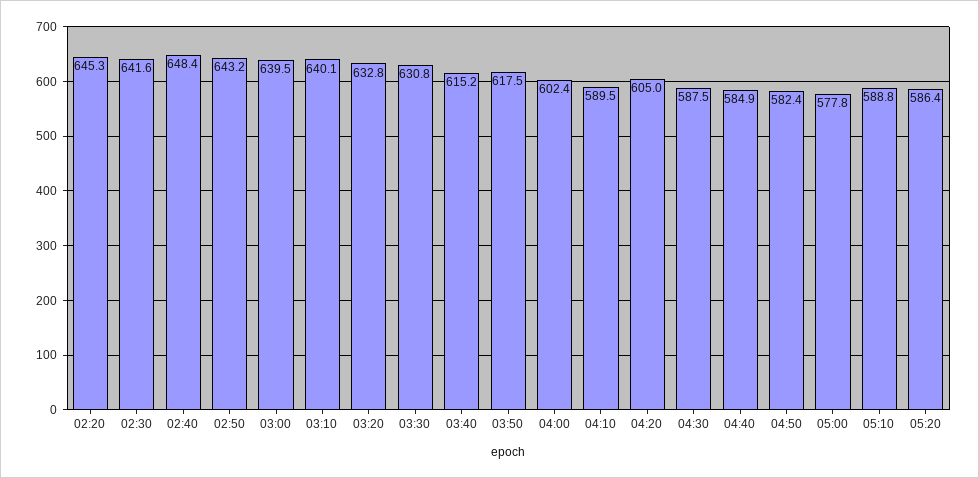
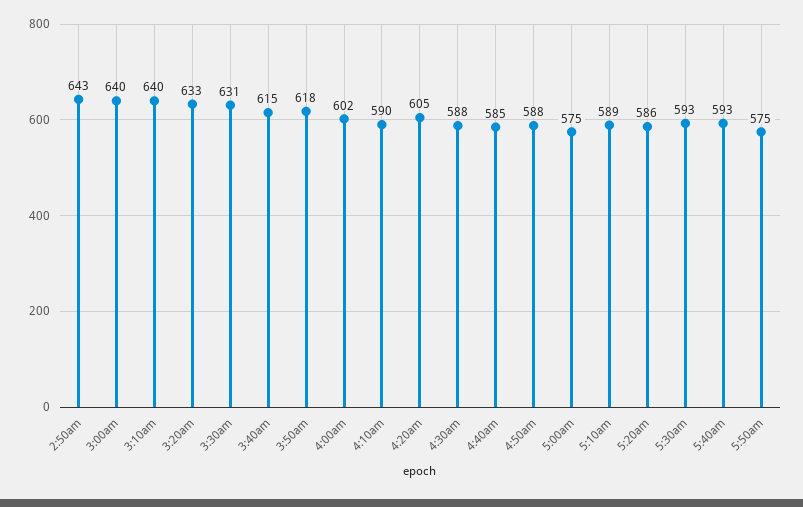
02:20: 645.3 -> none
02:30: 641.6 -> none
02:40: 648.4 -> none
04:50: 582.4 -> 588
05:00: 577.8 -> 575
5:30am: none -> 593
5:40am: none -> 593
5:50am: none -> 575

